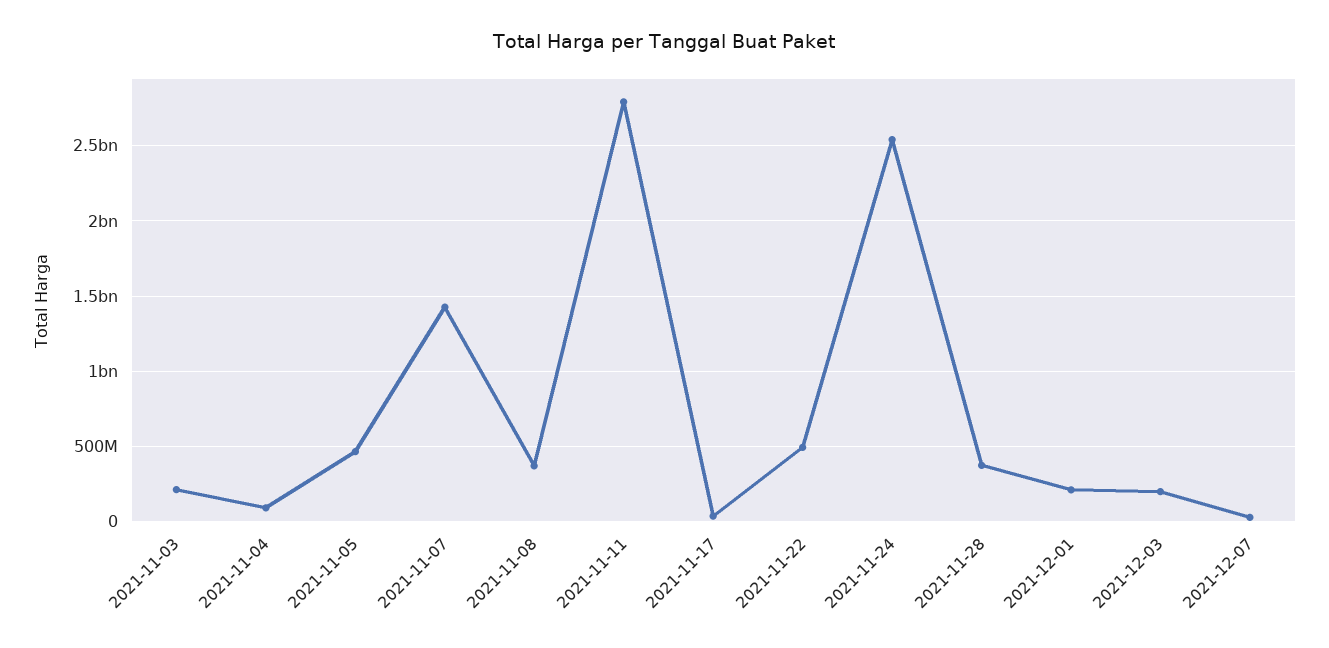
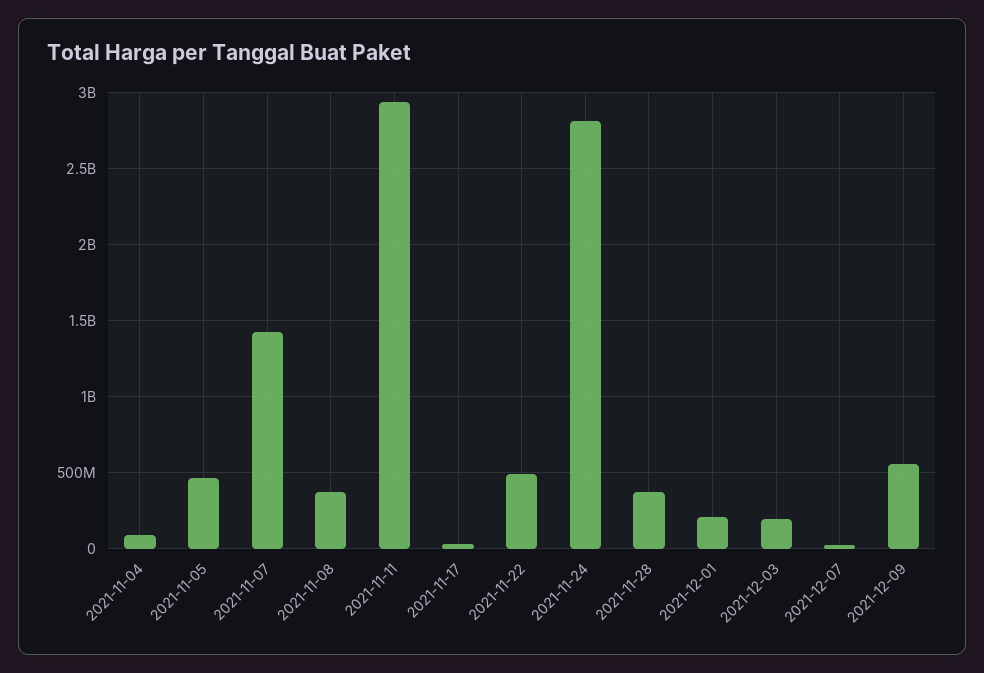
2021-11-03: 200000000 -> none
2021-11-11: 2800000000 -> 2950000000
2021-11-24: 2550000000 -> 2800000000
2021-12-09: none -> 550000000

